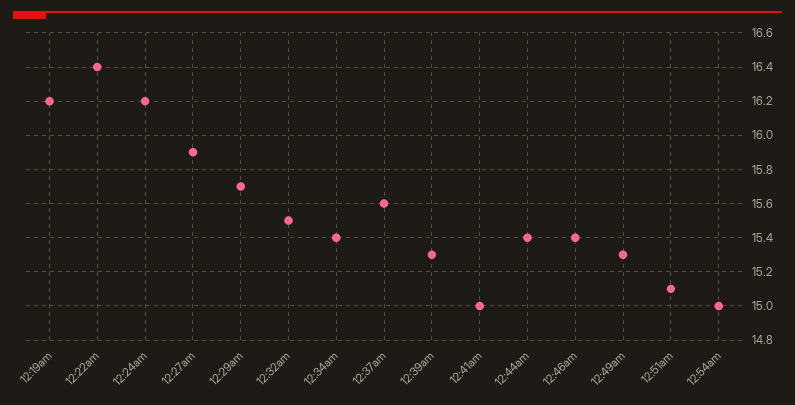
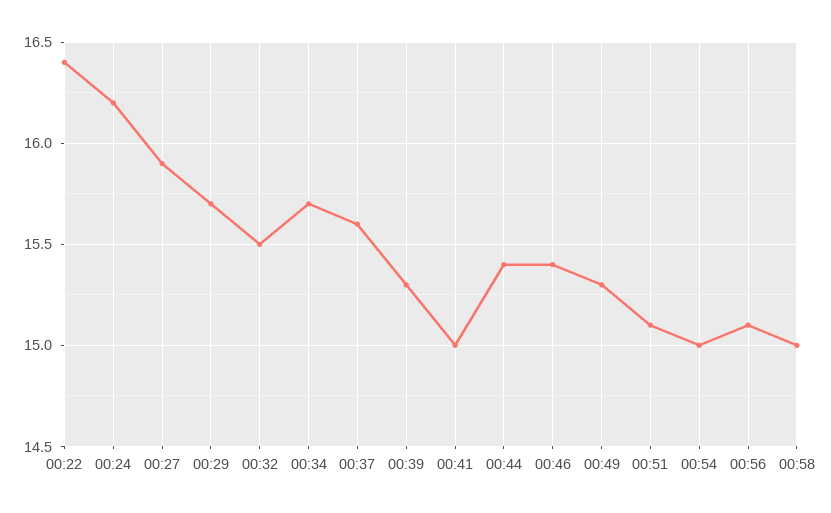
12:19am: 16.2 -> none
12:34am: 15.4 -> 15.7
00:56: none -> 15.1
00:58: none -> 15

